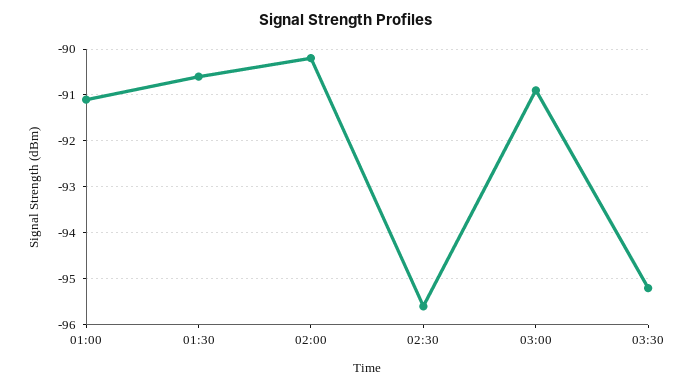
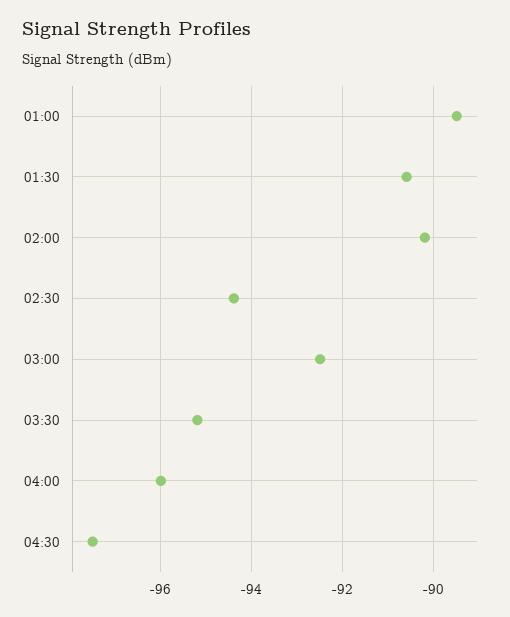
01:00: -91 -> -89.5
02:30: -95.5 -> -94.5
03:00: -91 -> -92.5
04:00: none -> -96
04:30: none -> -97.5

